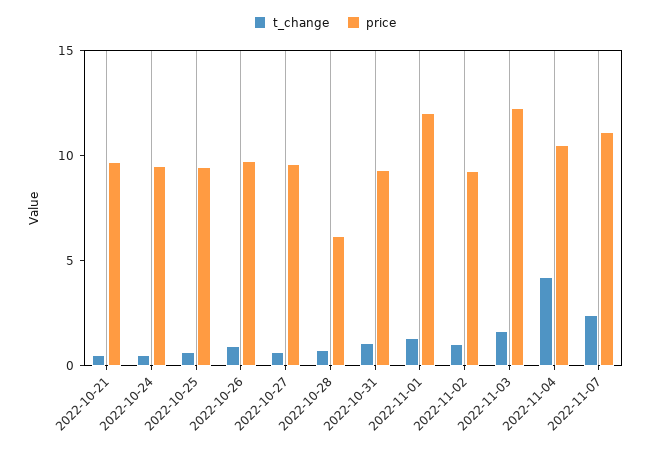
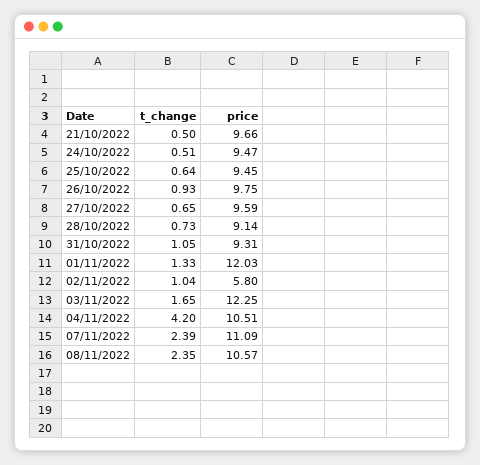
price, 2022-10-28: 6 -> 9.14
price, 2022-11-02: 9 -> 5.8
t_change, 08/11/2022: none -> 2.35
price, 08/11/2022: none -> 10.57

